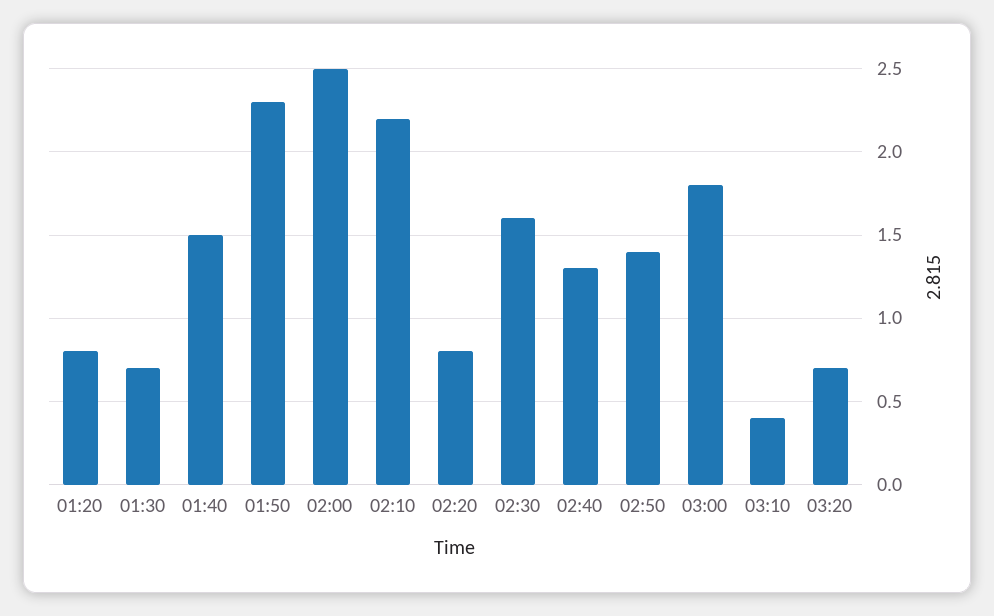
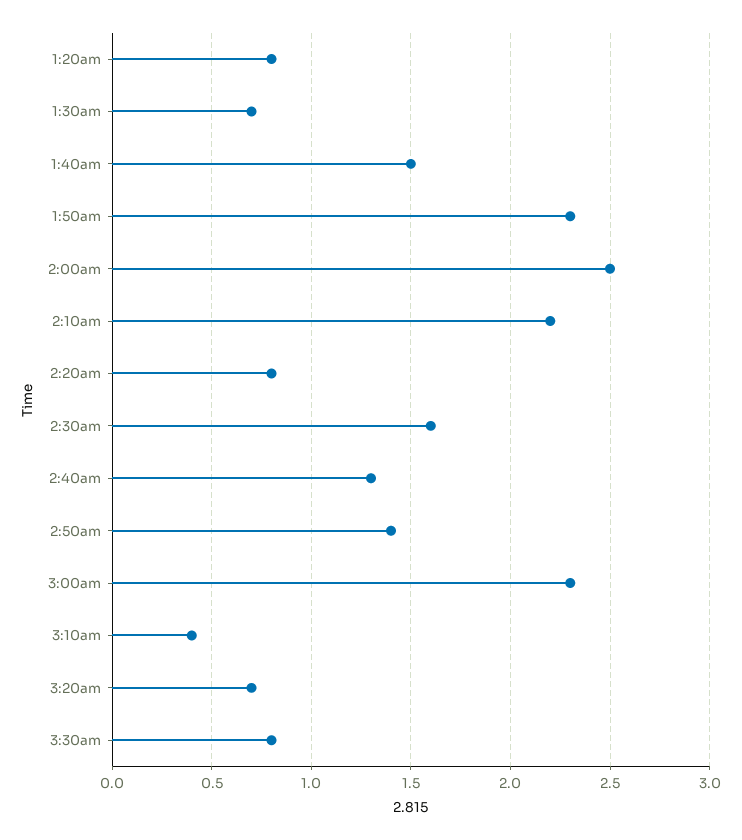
03:00: 1.8 -> 2.3
3:30am: none -> 0.8

